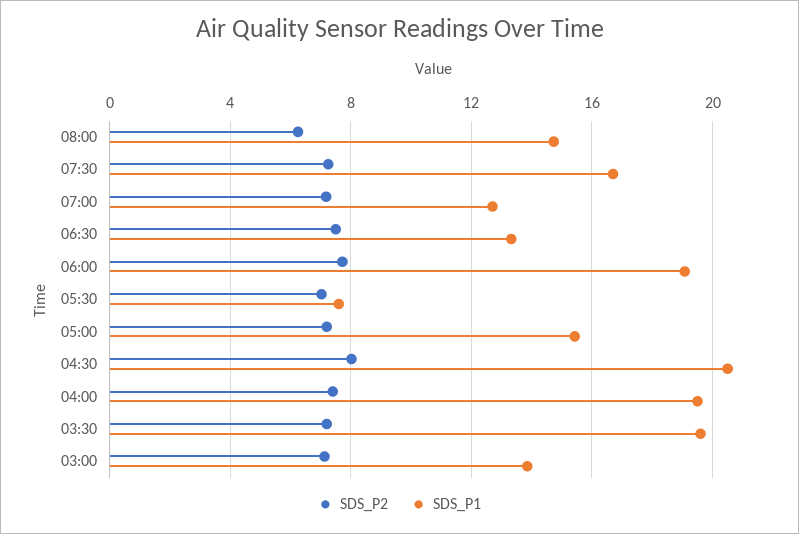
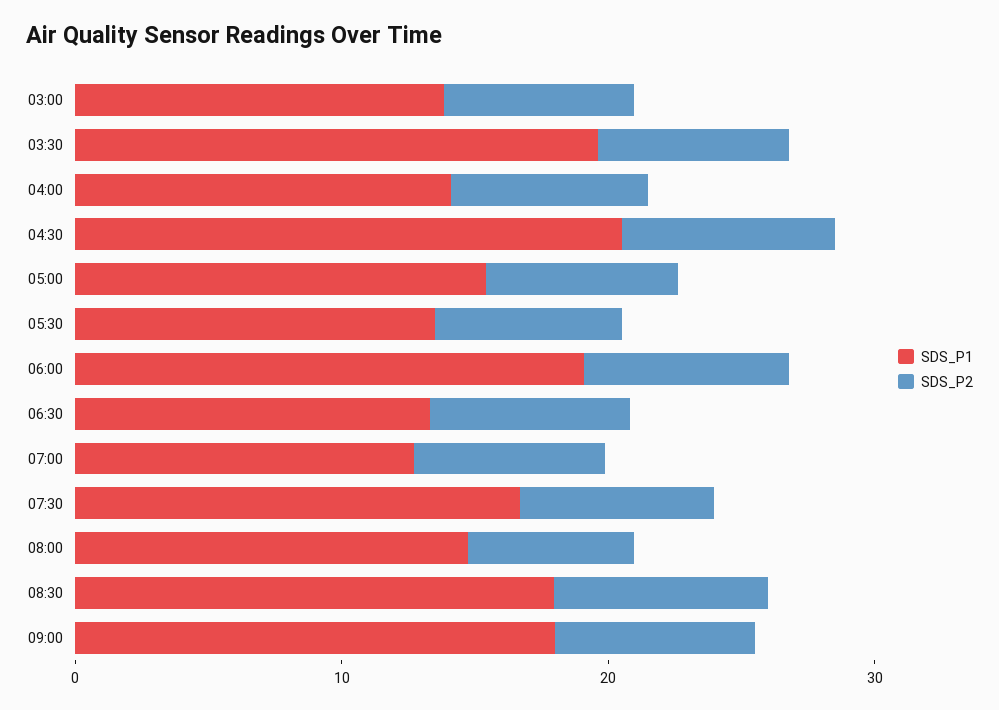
SDS_P1, 05:30: 7.5 -> 14
SDS_P1, 04:00: 19.5 -> 14
SDS_P1, 08:30: none -> 18
SDS_P2, 08:30: none -> 8
SDS_P1, 09:00: none -> 18
SDS_P2, 09:00: none -> 8

